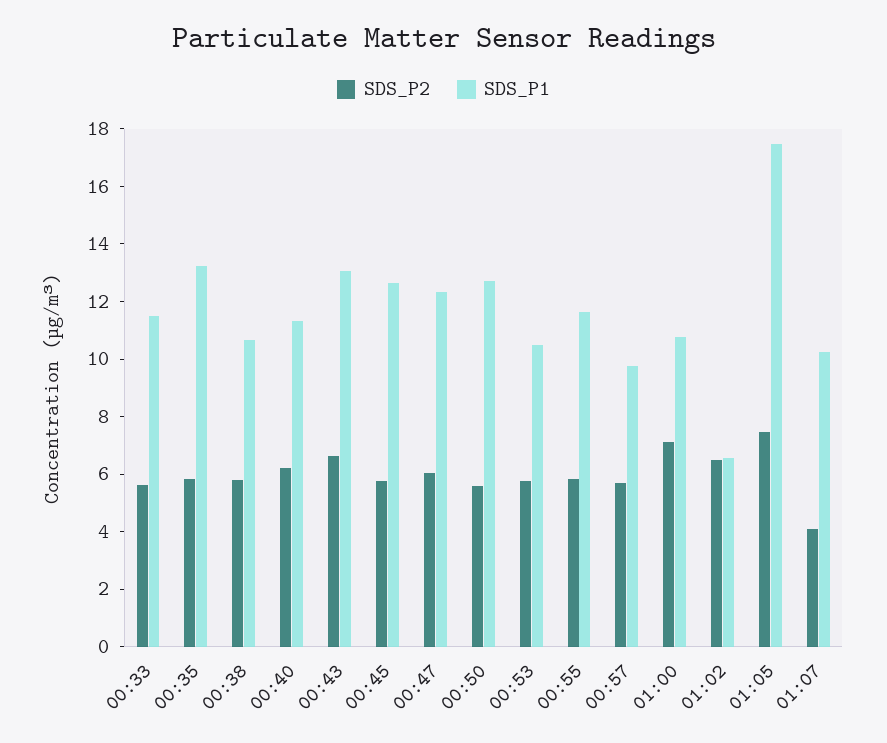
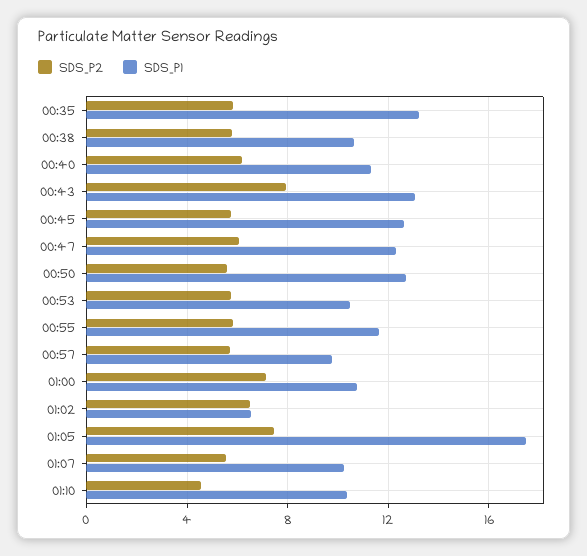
SDS_P2, 00:33: 5.5 -> none
SDS_P1, 00:33: 11.5 -> none
SDS_P2, 00:43: 6.5 -> 8
SDS_P2, 01:07: 4 -> 5.5
SDS_P2, 01:10: none -> 4.5
SDS_P1, 01:10: none -> 10.5

